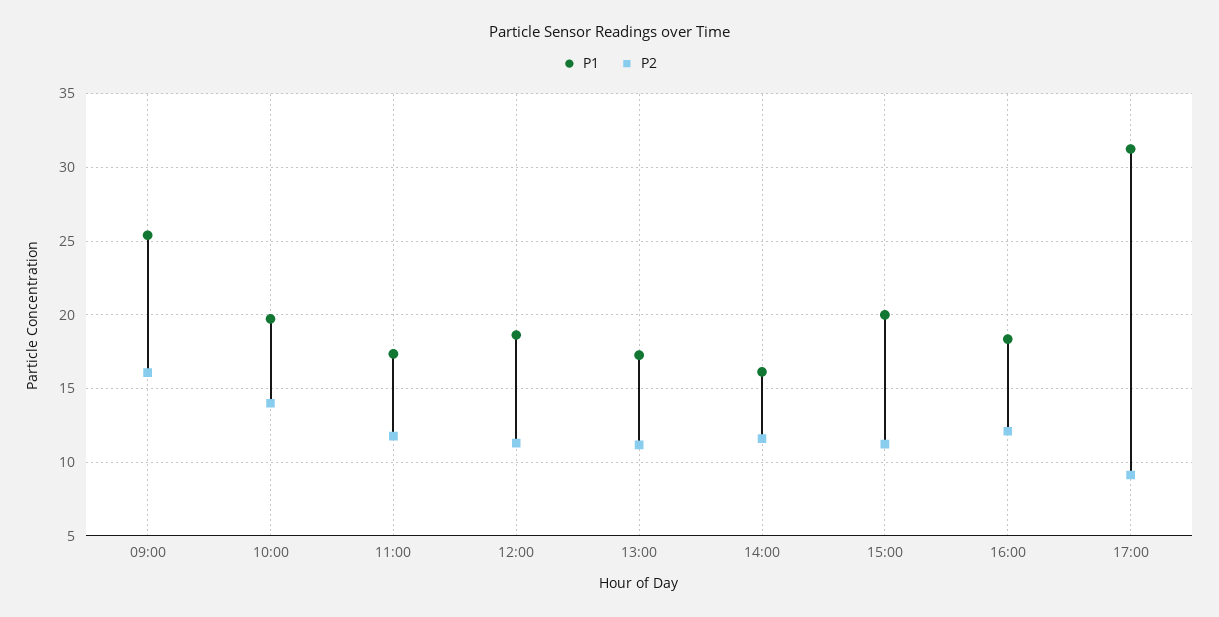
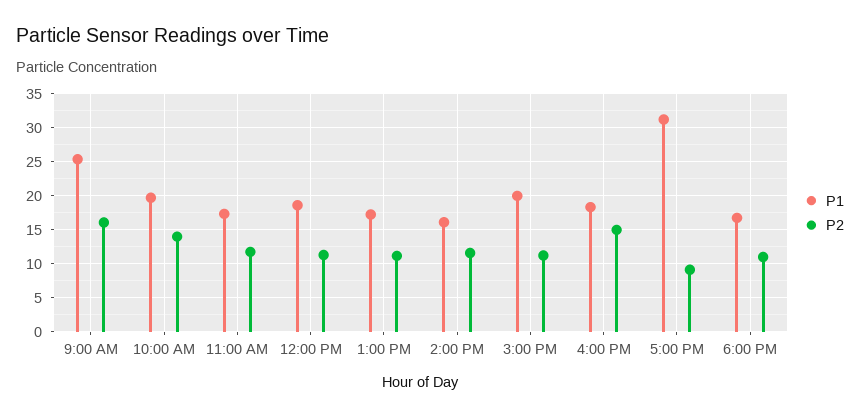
P2, 16:00: 12 -> 15
P1, 6:00 PM: none -> 17
P2, 6:00 PM: none -> 11

